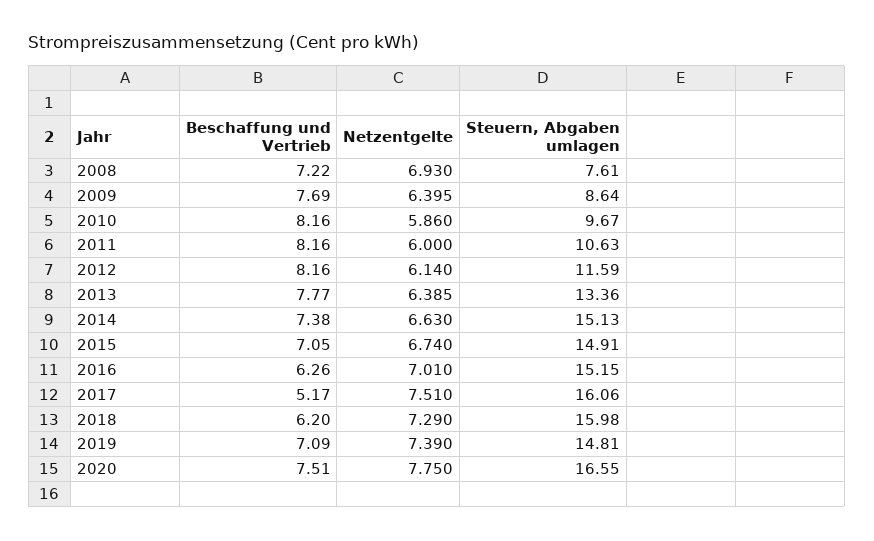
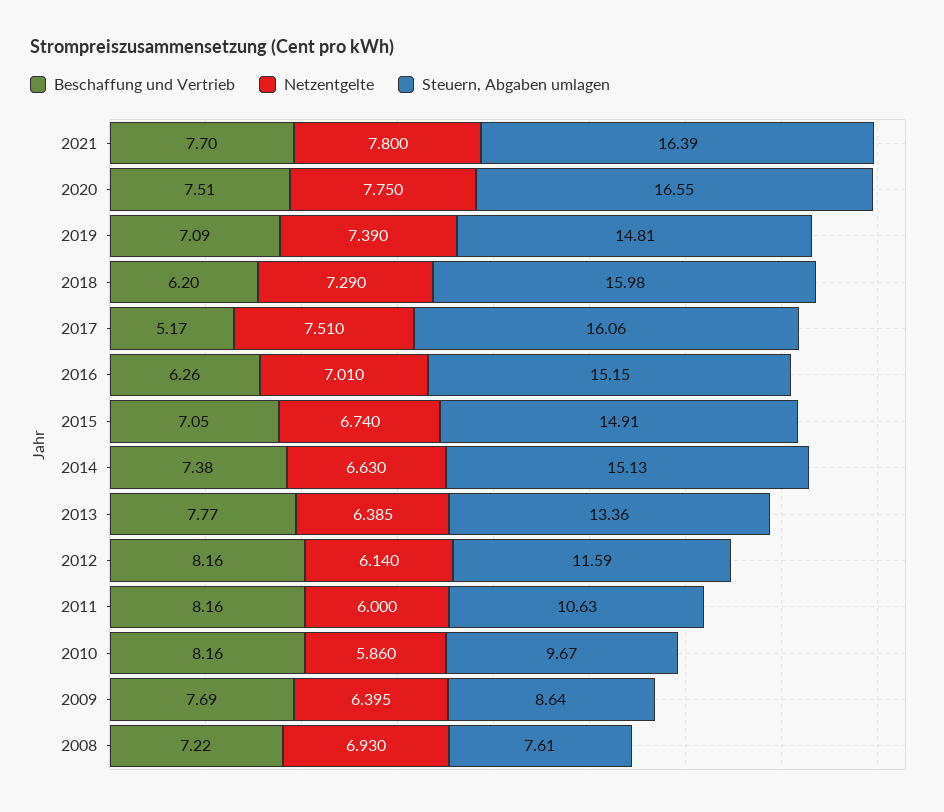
Beschaffung und Vertrieb, 2021: none -> 7.7
Netzentgelte, 2021: none -> 7.8
Steuern, Abgaben umlagen, 2021: none -> 16.39

